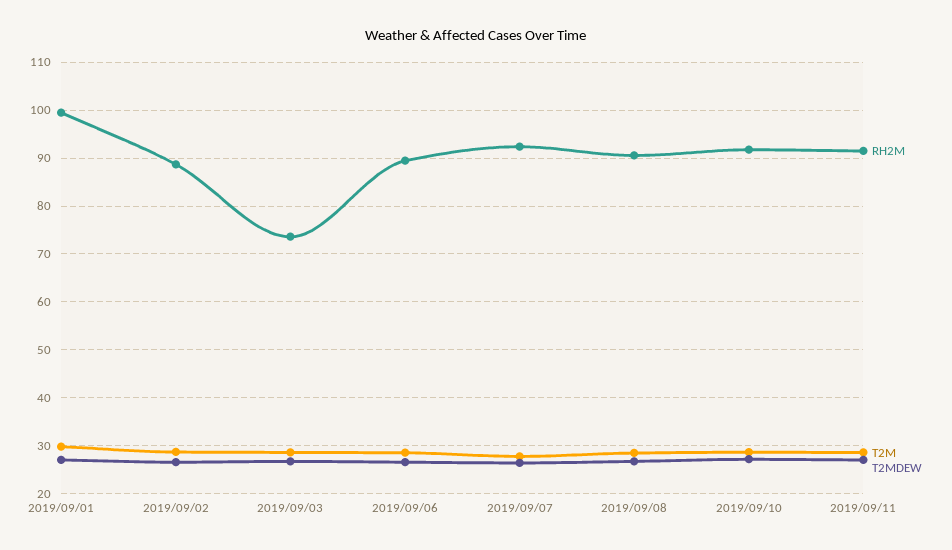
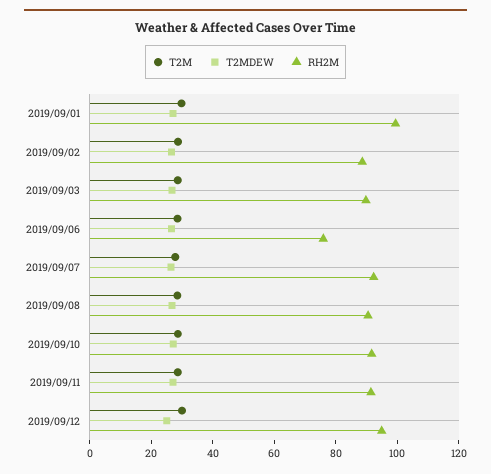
RH2M, 2019/09/03: 74 -> 90
RH2M, 2019/09/06: 90 -> 75
T2M, 2019/09/12: none -> 30
T2MDEW, 2019/09/12: none -> 25
RH2M, 2019/09/12: none -> 95

